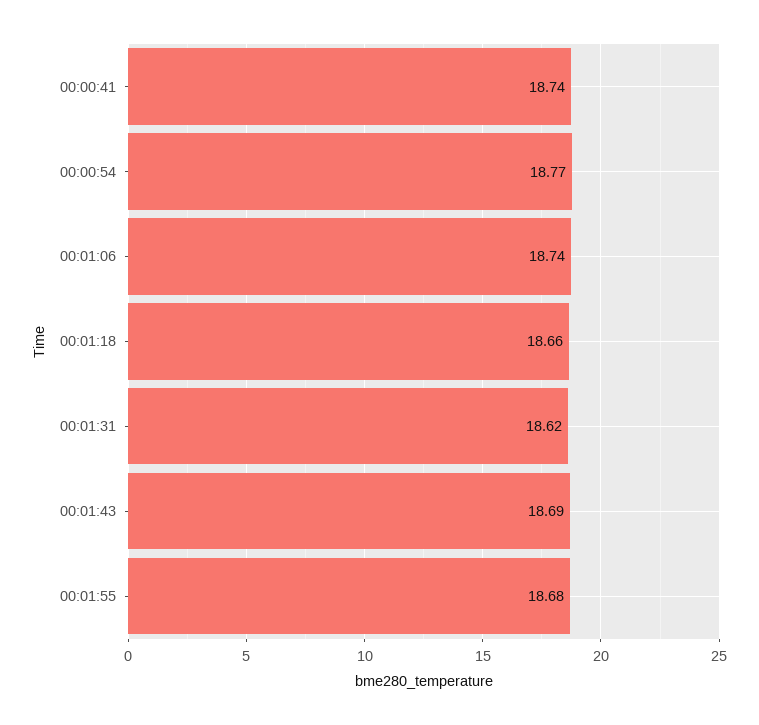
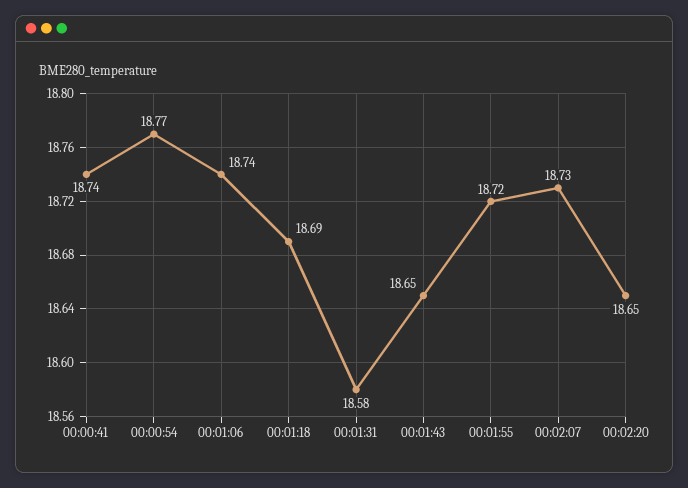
00:01:18: 18.66 -> 18.69
00:01:31: 18.62 -> 18.58
00:01:43: 18.69 -> 18.65
00:01:55: 18.68 -> 18.72
00:02:07: none -> 18.73
00:02:20: none -> 18.65

